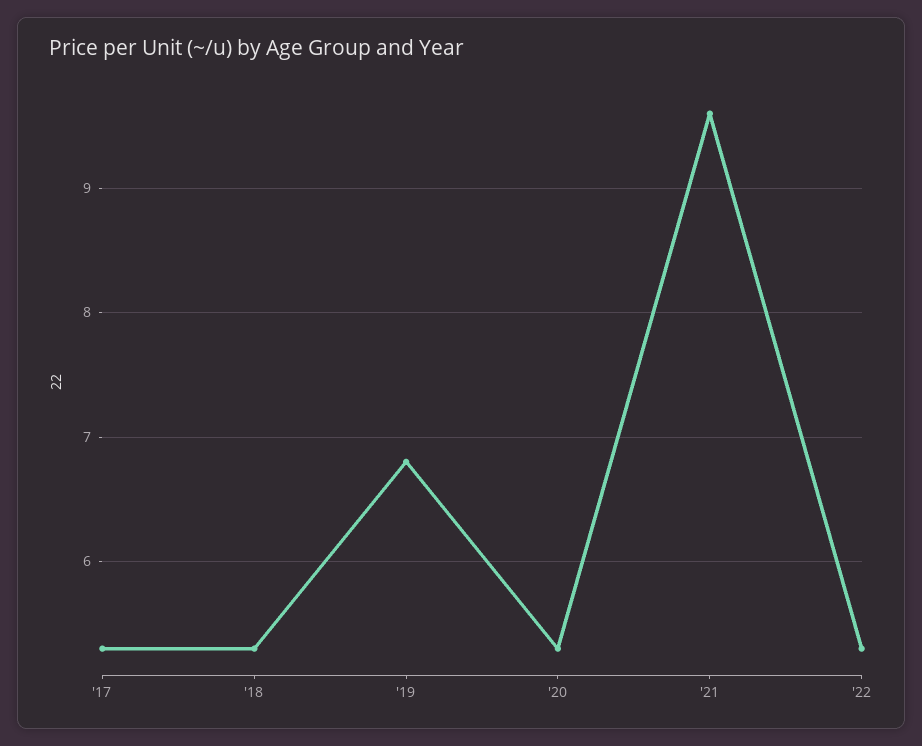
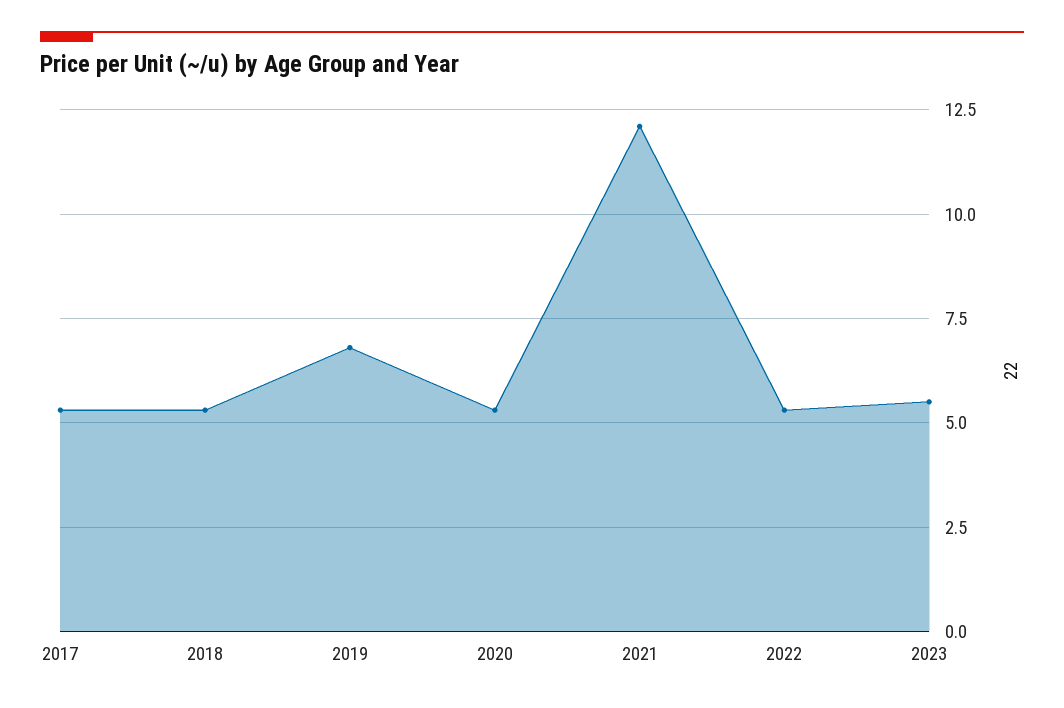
'21: 9.6 -> 12
2023: none -> 5.5

